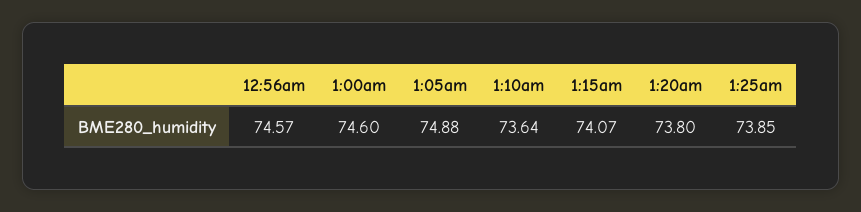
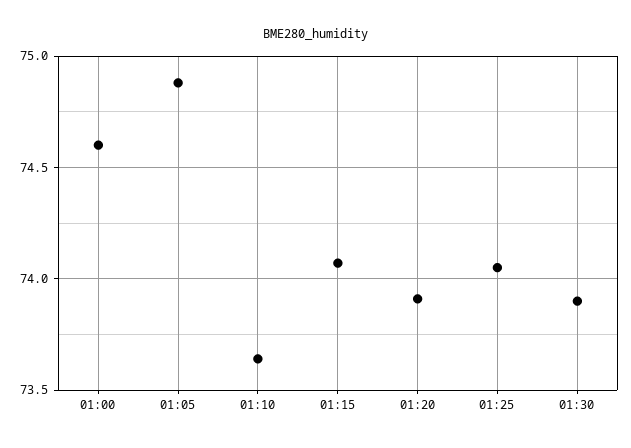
12:56am: 74.57 -> none
1:20am: 73.8 -> 73.9
1:25am: 73.85 -> 74.05
01:30: none -> 73.9

